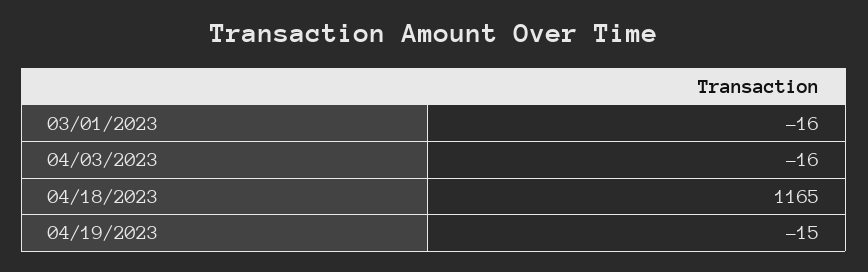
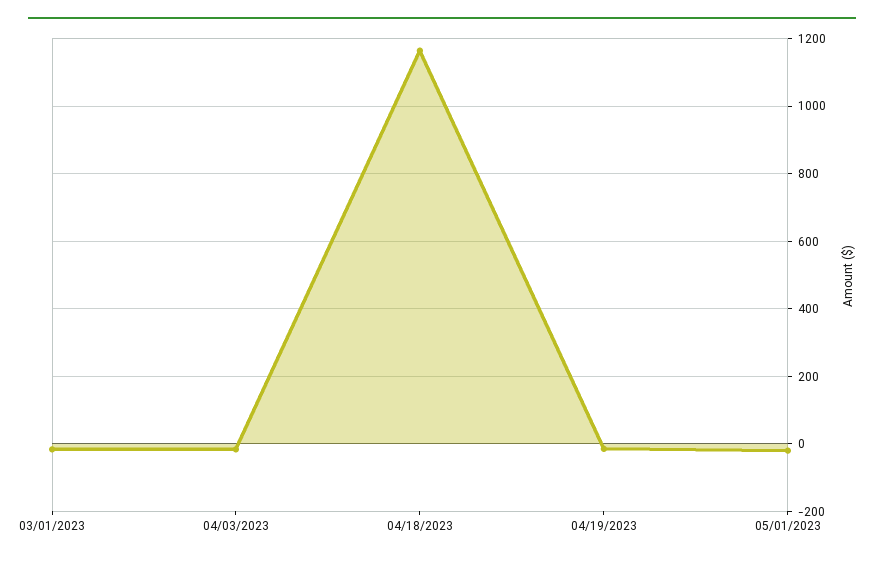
05/01/2023: none -> -20

